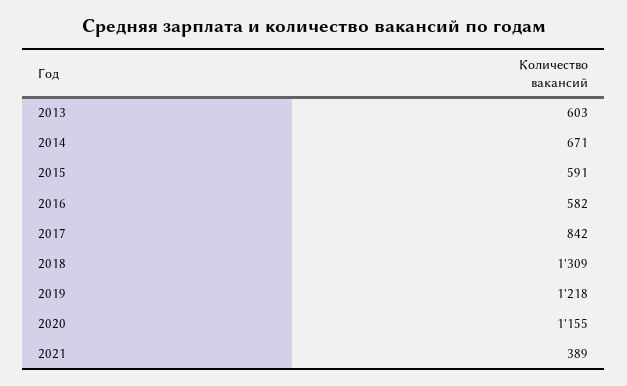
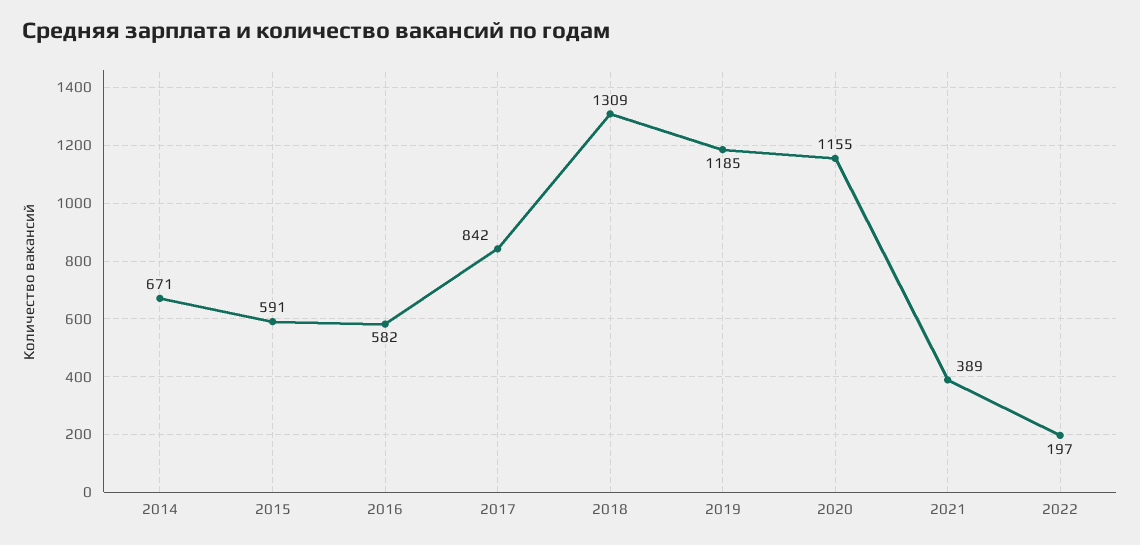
2013: 603 -> none
2019: 1218 -> 1185
2022: none -> 197

